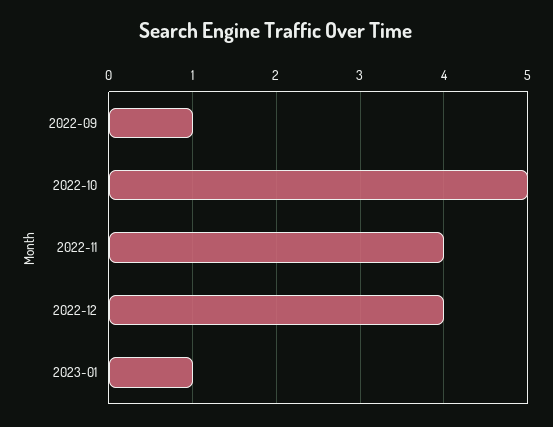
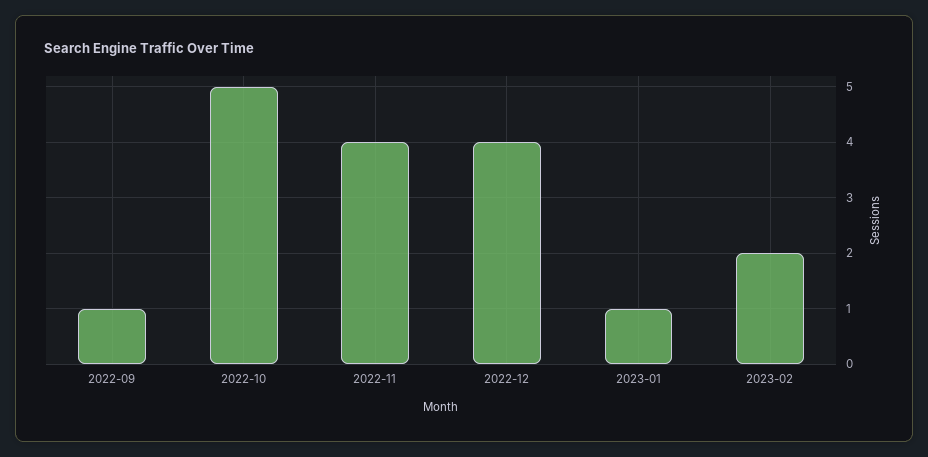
2023-02: none -> 2

